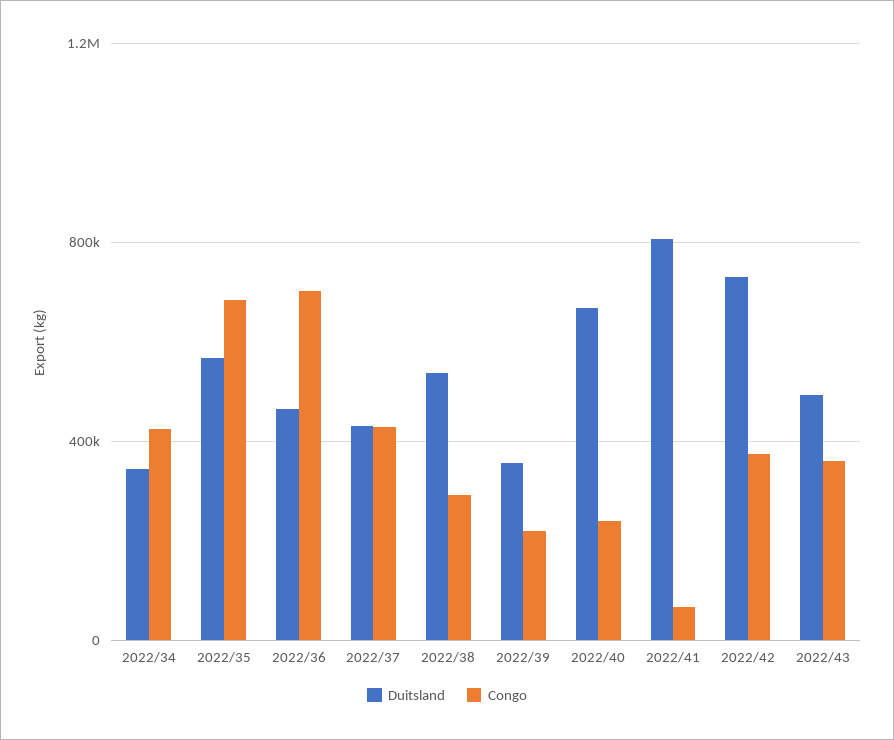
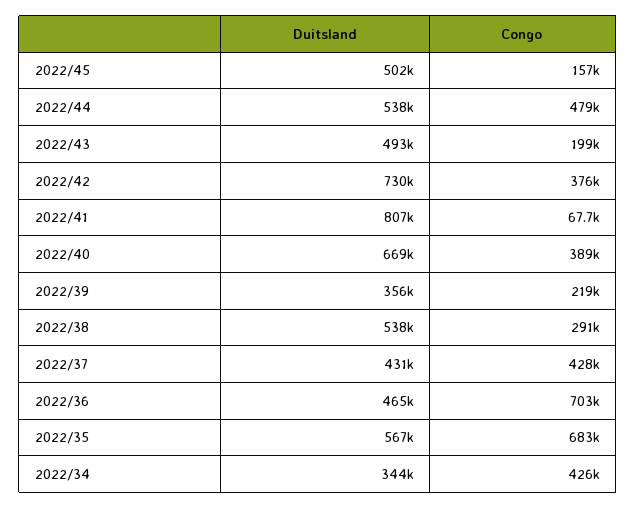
Congo, 2022/40: 250000 -> 389000
Congo, 2022/43: 350000 -> 199000
Duitsland, 2022/45: none -> 502000
Congo, 2022/45: none -> 157000
Duitsland, 2022/44: none -> 538000
Congo, 2022/44: none -> 479000

